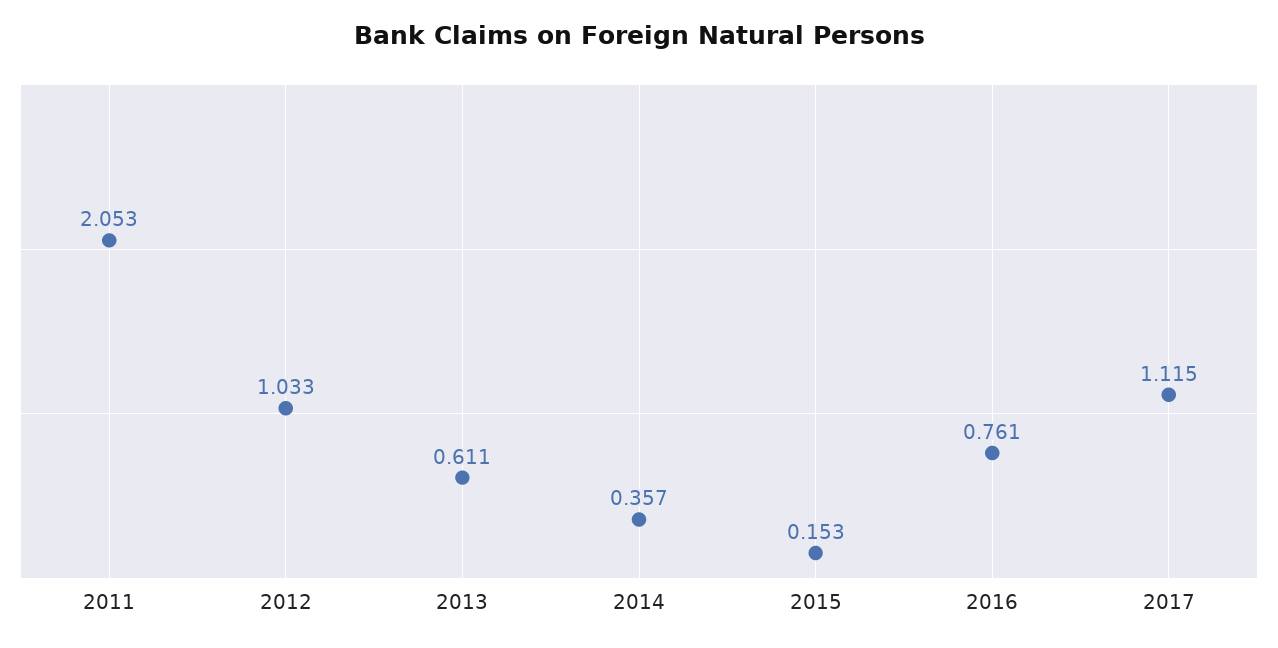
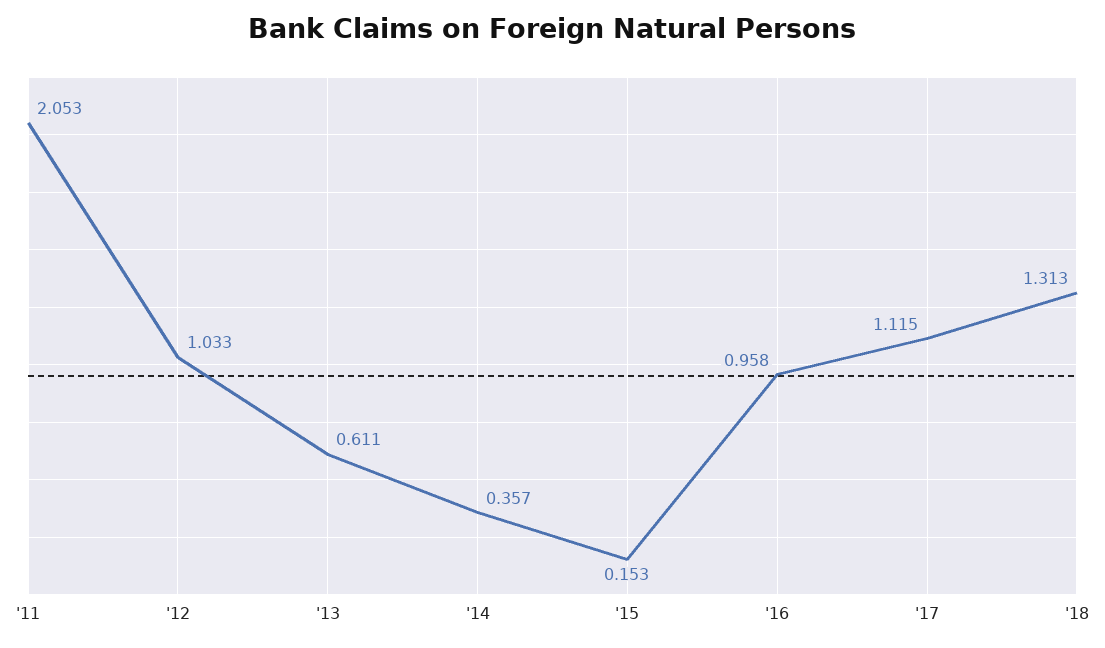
2016: 0.761 -> 0.958
'18: none -> 1.313

